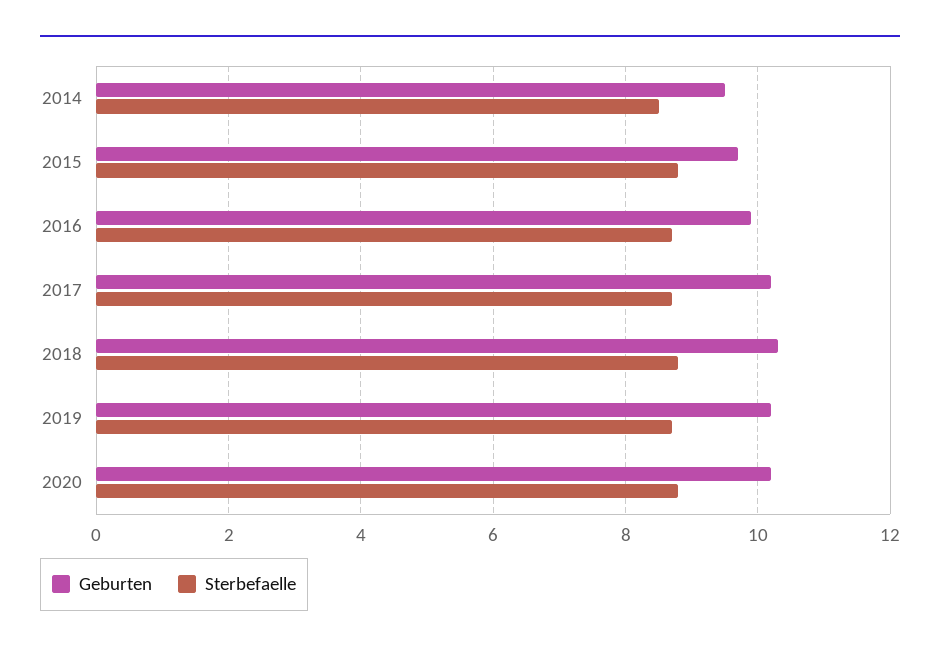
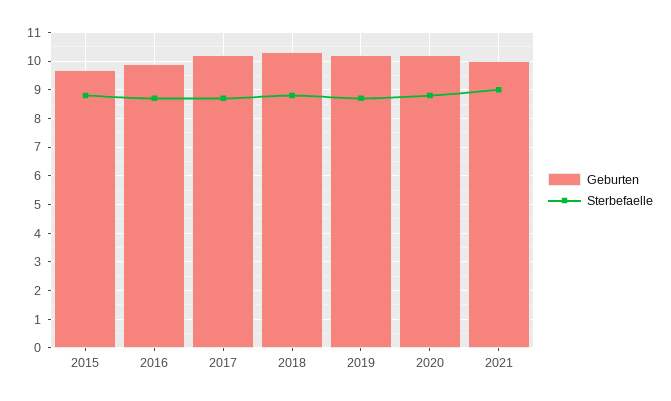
Geburten, 2014: 9.5 -> none
Sterbefaelle, 2014: 8.5 -> none
Geburten, 2021: none -> 10
Sterbefaelle, 2021: none -> 9

